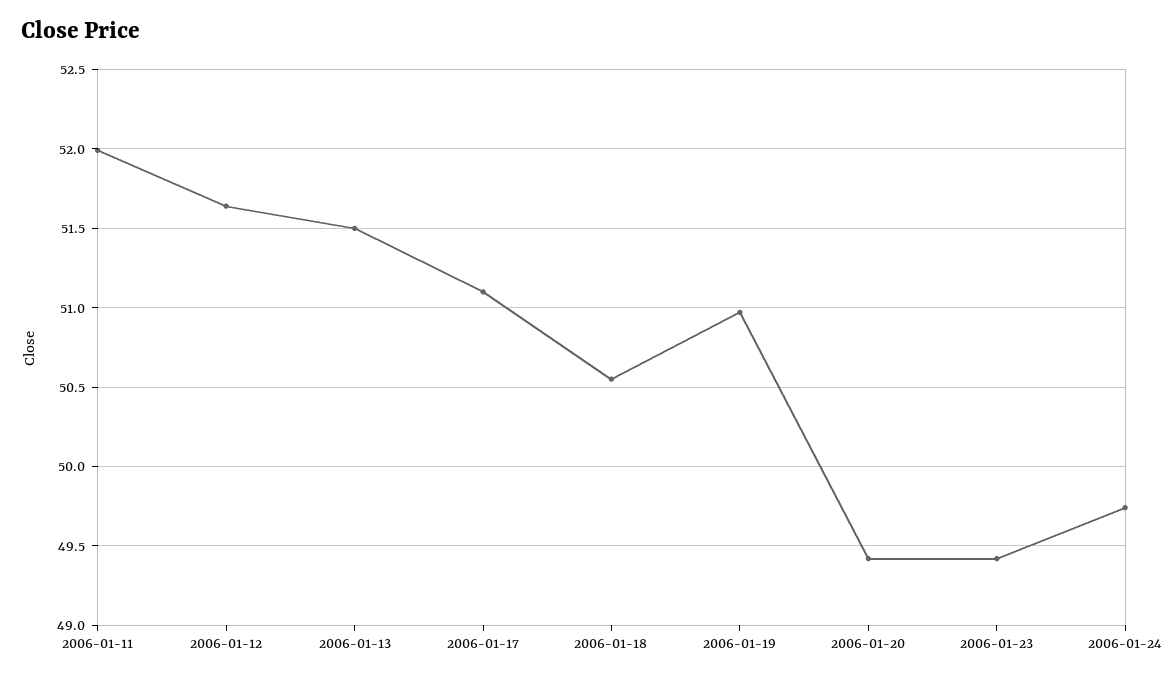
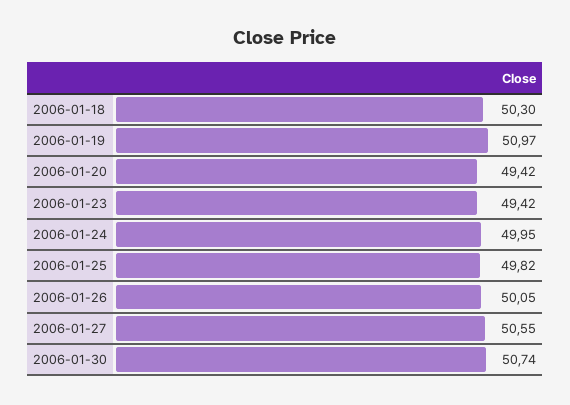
2006-01-11: 52 -> none
2006-01-12: 51.65 -> none
2006-01-13: 51.5 -> none
2006-01-17: 51.1 -> none
2006-01-18: 50.55 -> 50.3
2006-01-24: 49.75 -> 49.95
2006-01-25: none -> 49.82
2006-01-26: none -> 50.05
2006-01-27: none -> 50.55
2006-01-30: none -> 50.74

